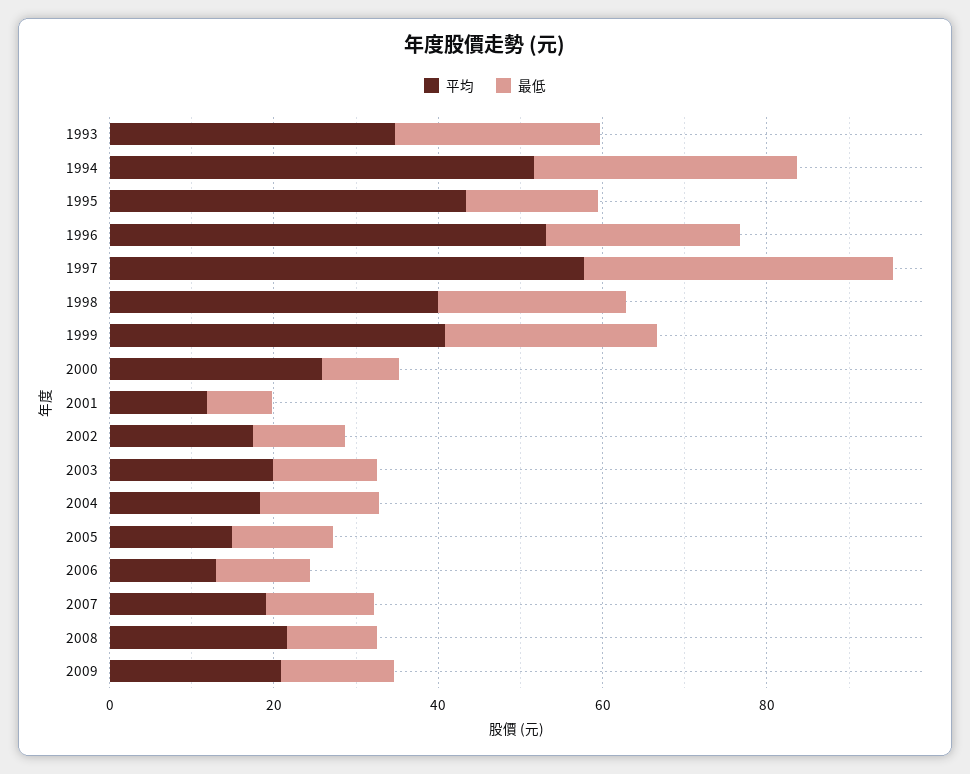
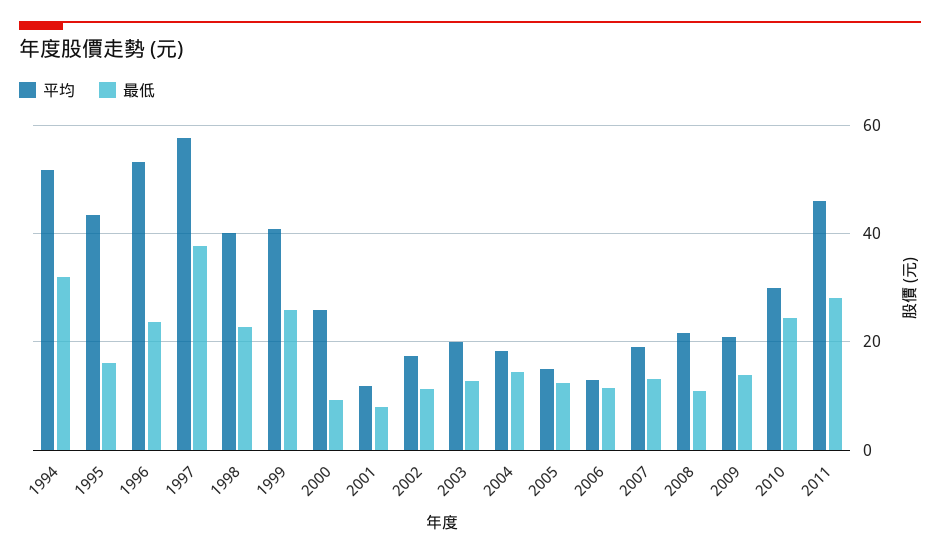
平均, 1993: 35 -> none
最低, 1993: 25 -> none
平均, 2010: none -> 30
最低, 2010: none -> 24
平均, 2011: none -> 46
最低, 2011: none -> 28

